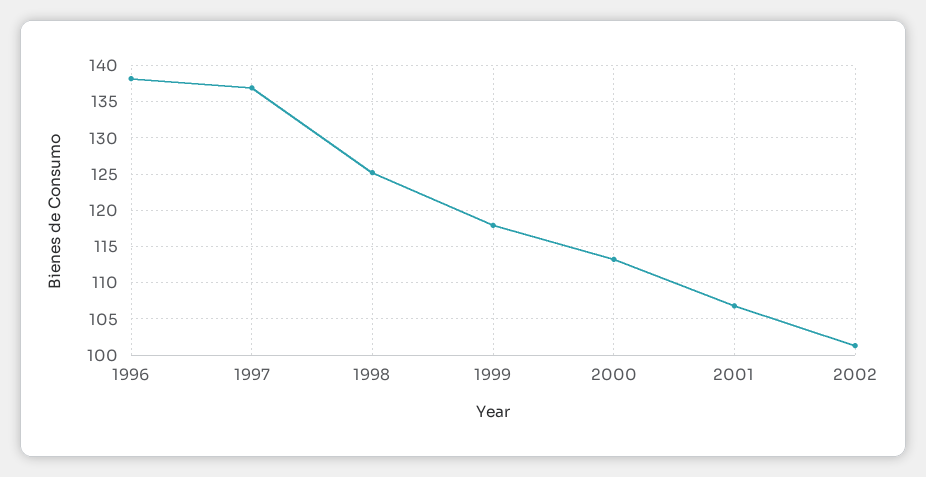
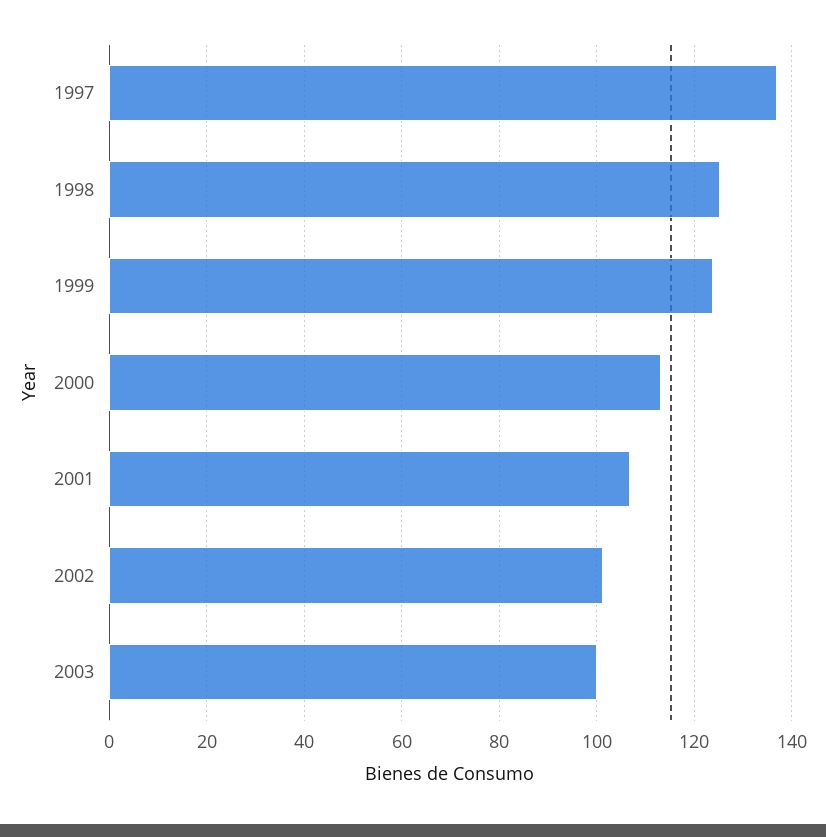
1996: 138 -> none
1999: 118 -> 124
2003: none -> 100

